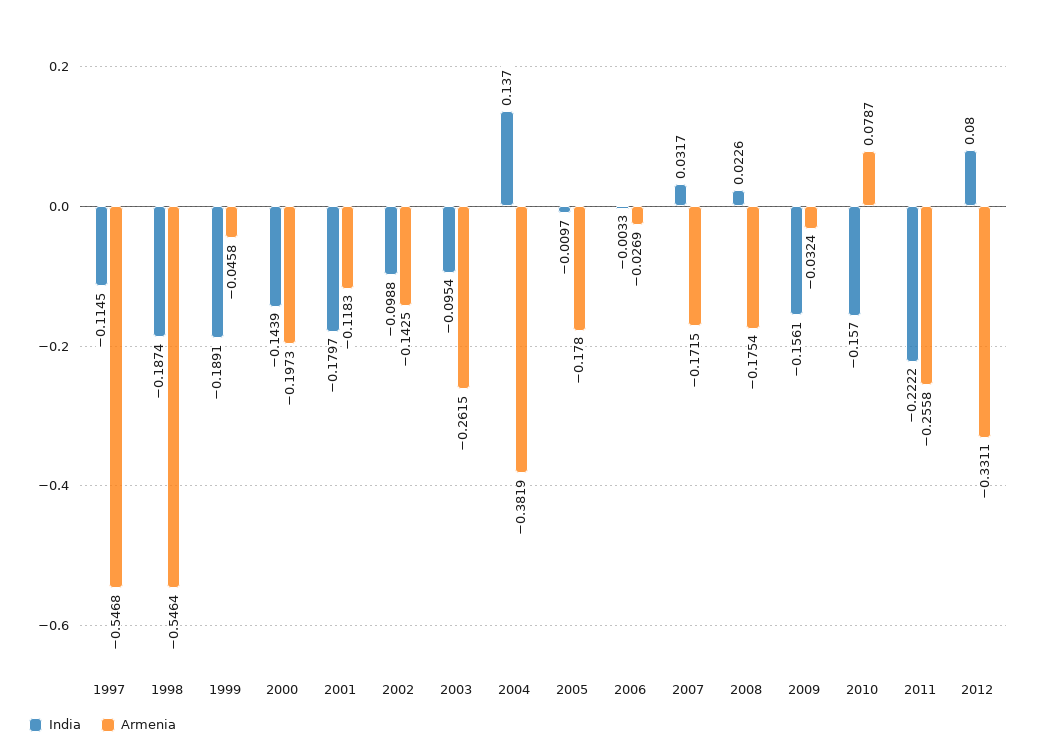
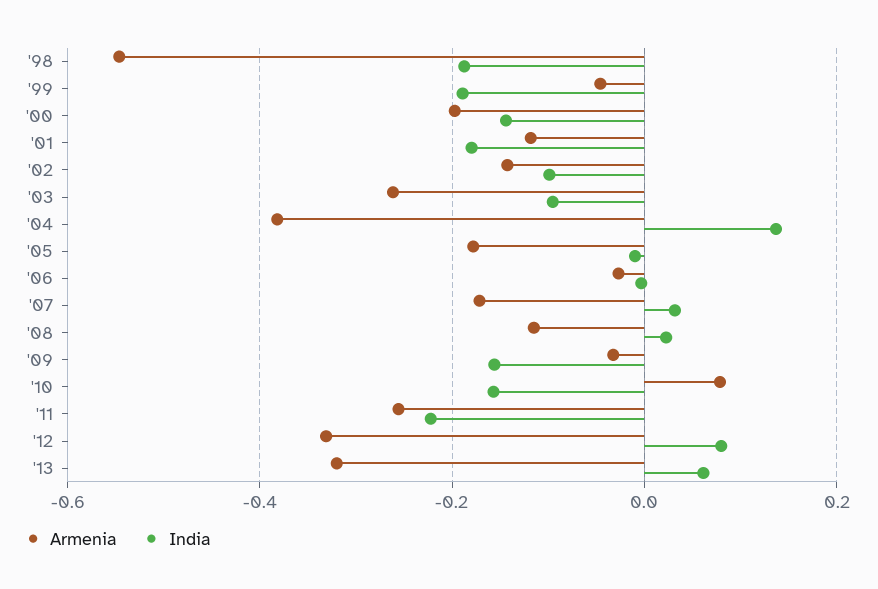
India, 1997: -0.1145 -> none
Armenia, 1997: -0.5468 -> none
Armenia, 2008: -0.1754 -> -0.12
Armenia, '13: none -> -0.32
India, '13: none -> 0.06

